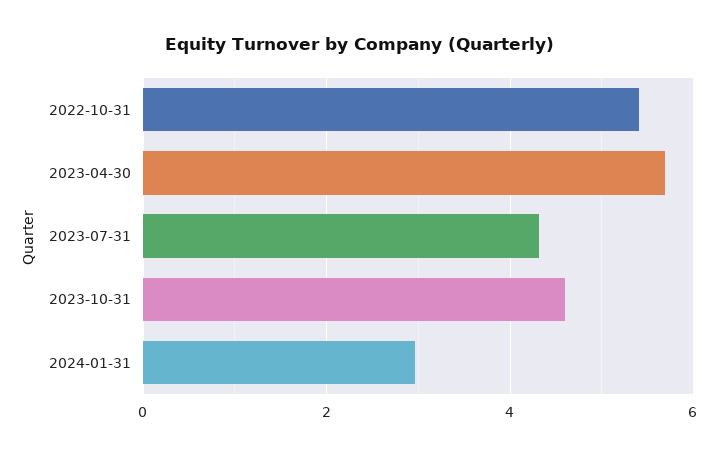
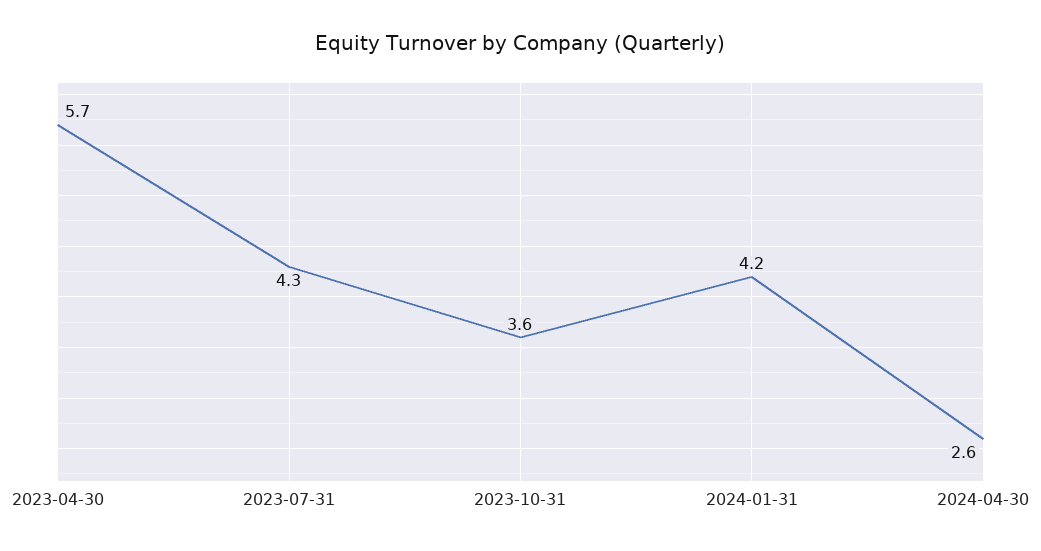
2022-10-31: 5.4 -> none
2023-10-31: 4.6 -> 3.6
2024-01-31: 3 -> 4.2
2024-04-30: none -> 2.6

